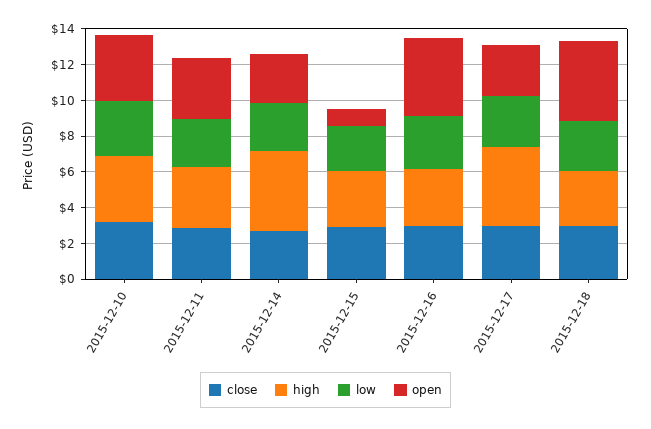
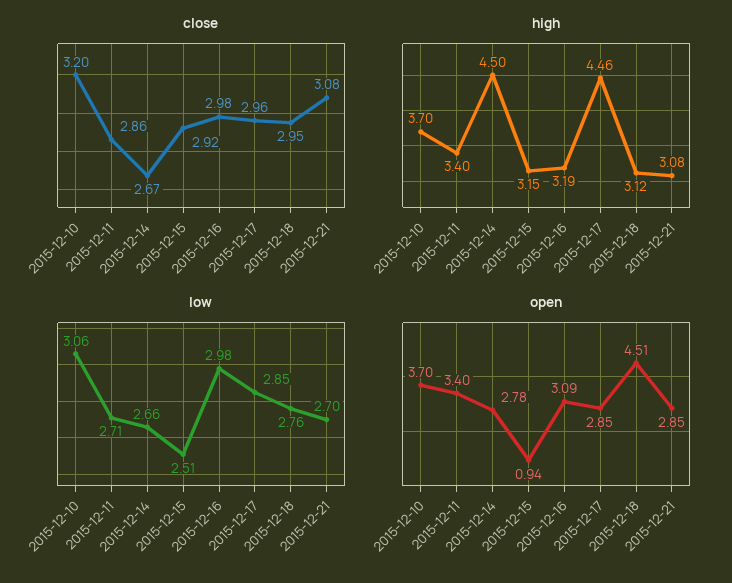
open, 2015-12-16: 4.5 -> 3.09
close, 2015-12-21: none -> 3.08
high, 2015-12-21: none -> 3.08
low, 2015-12-21: none -> 2.7
open, 2015-12-21: none -> 2.85

